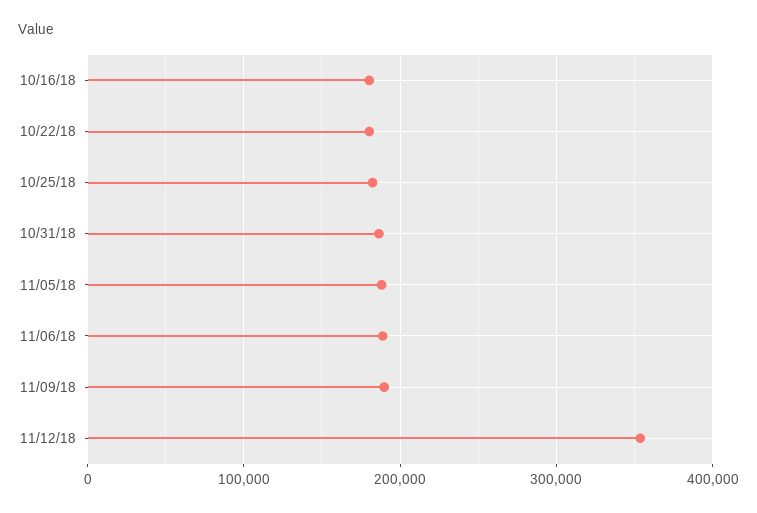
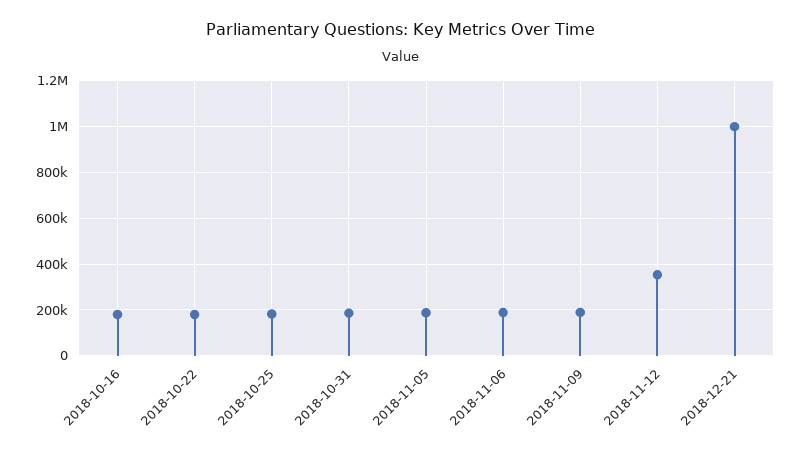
2018-12-21: none -> 1000000

